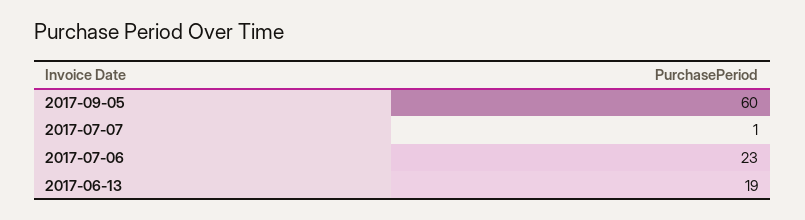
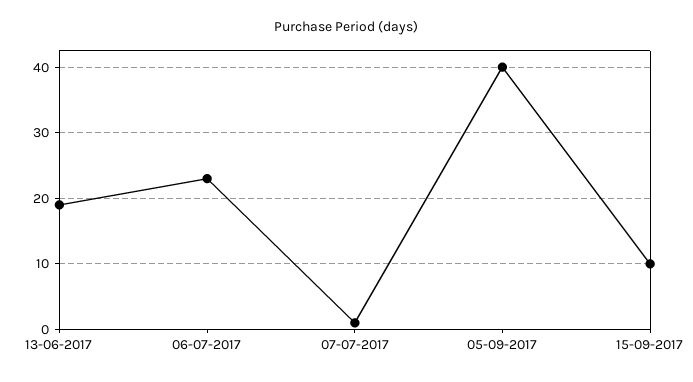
2017-09-05: 60 -> 40
15-09-2017: none -> 10

